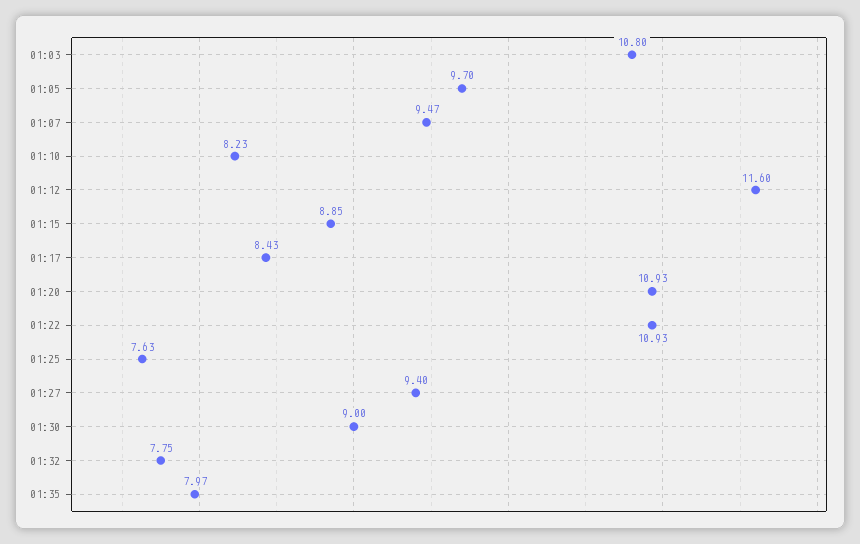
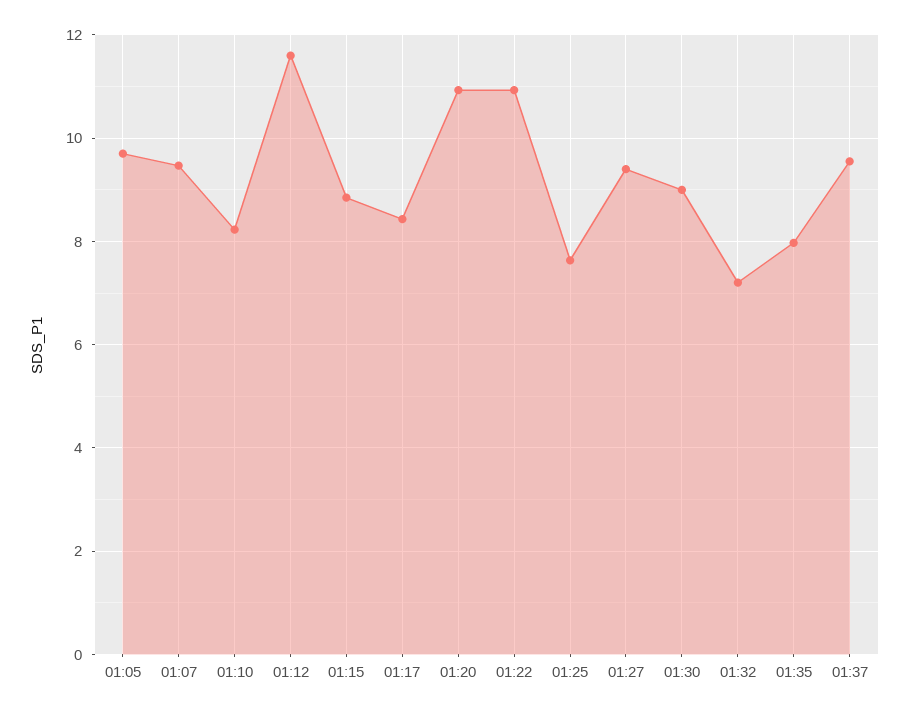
01:03: 10.8 -> none
01:32: 7.75 -> 7.2
01:37: none -> 9.6

